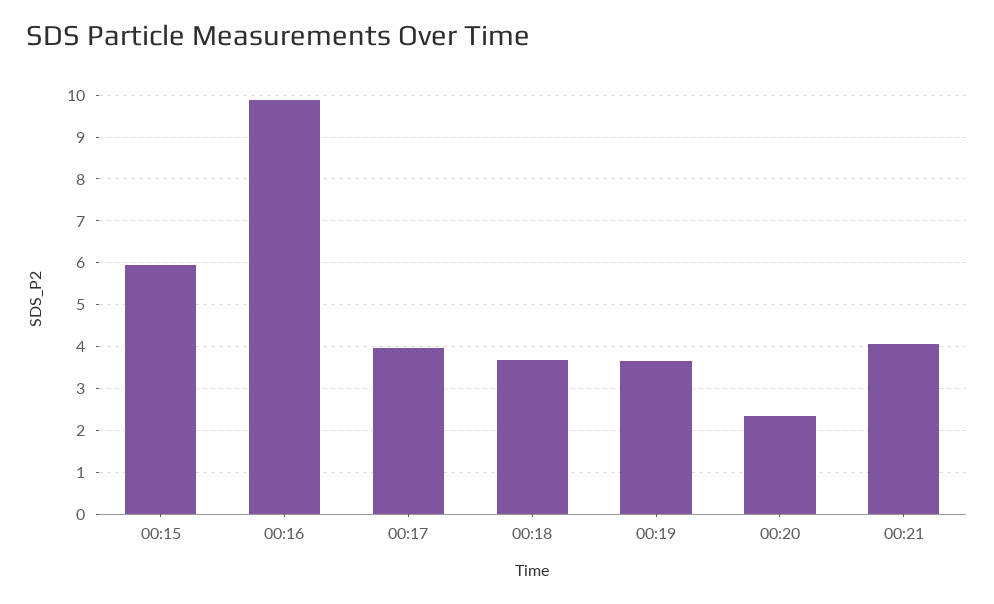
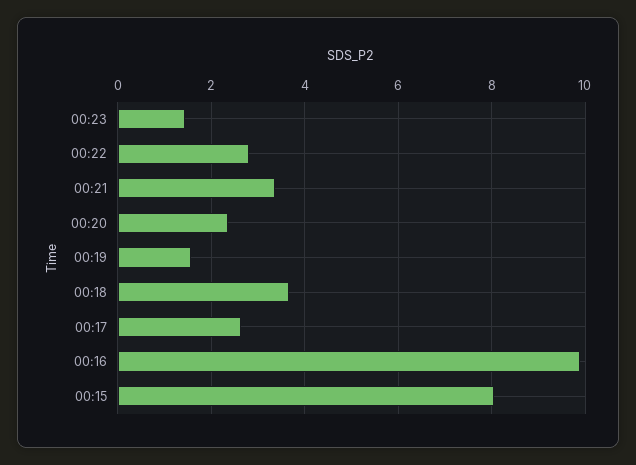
00:15: 6 -> 8
00:17: 4 -> 2.6
00:19: 3.6 -> 1.6
00:21: 4 -> 3.4
00:23: none -> 1.4
00:22: none -> 2.8

